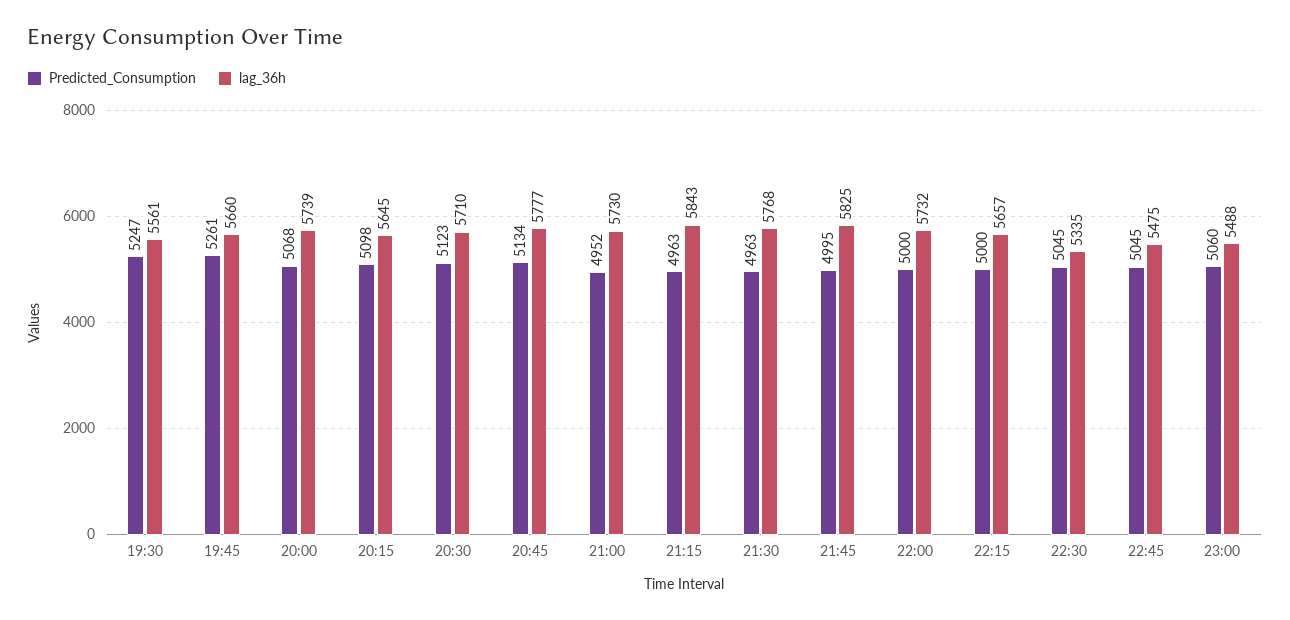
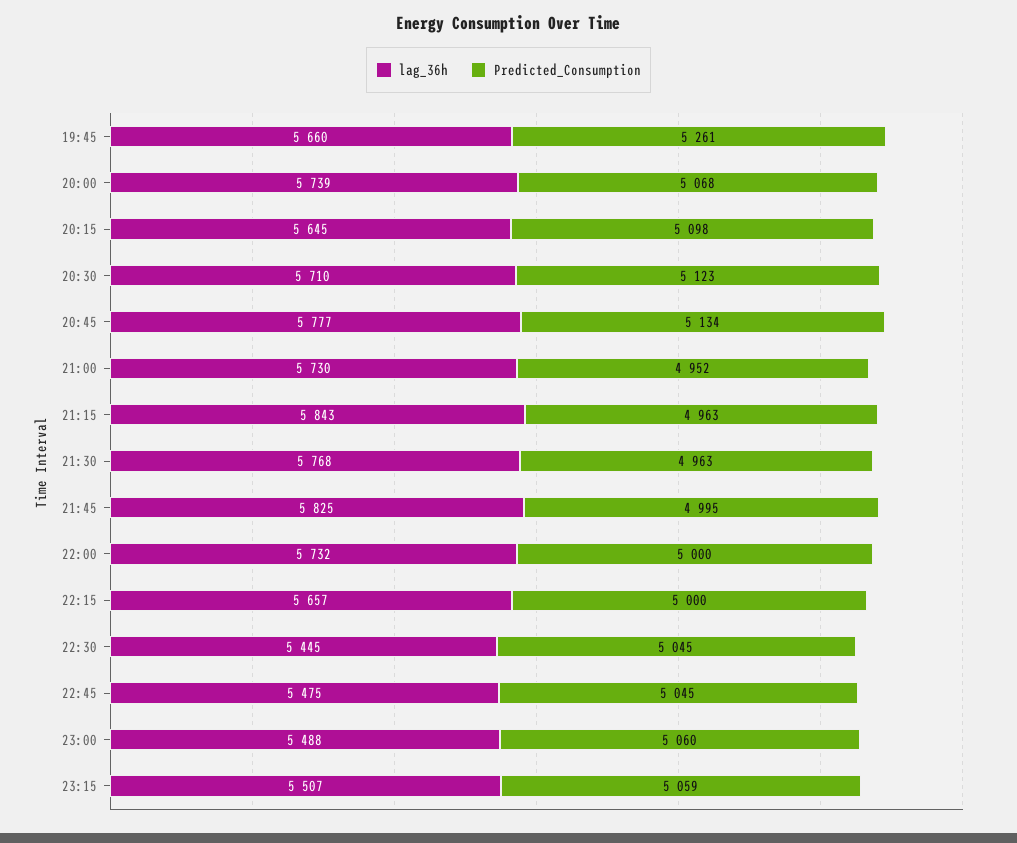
Predicted_Consumption, 19:30: 5247 -> none
lag_36h, 19:30: 5561 -> none
lag_36h, 22:30: 5335 -> 5445
lag_36h, 23:15: none -> 5507
Predicted_Consumption, 23:15: none -> 5059

